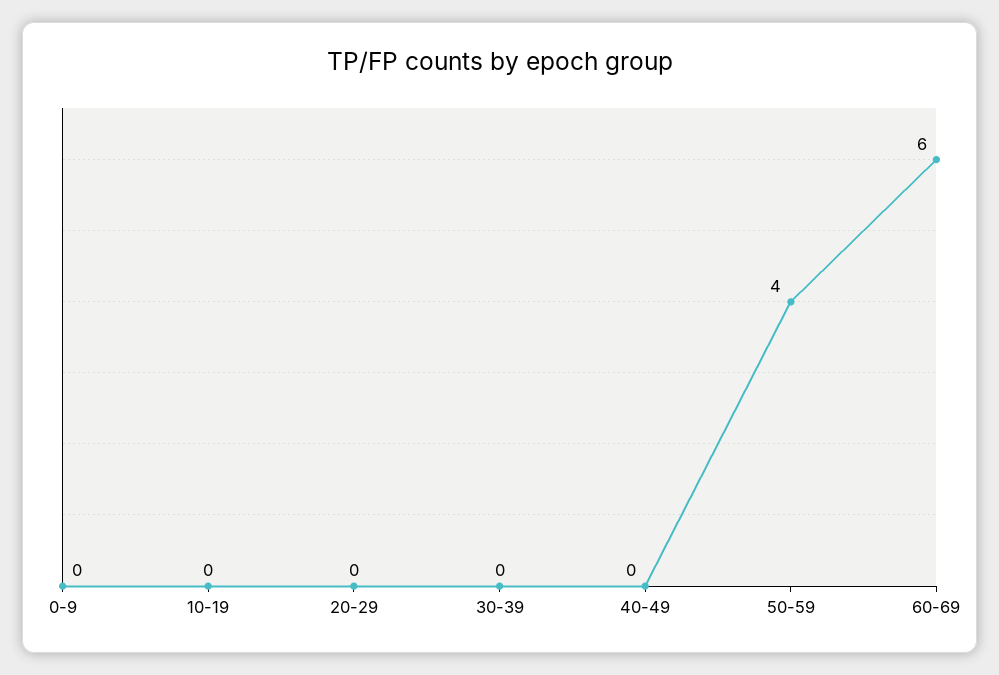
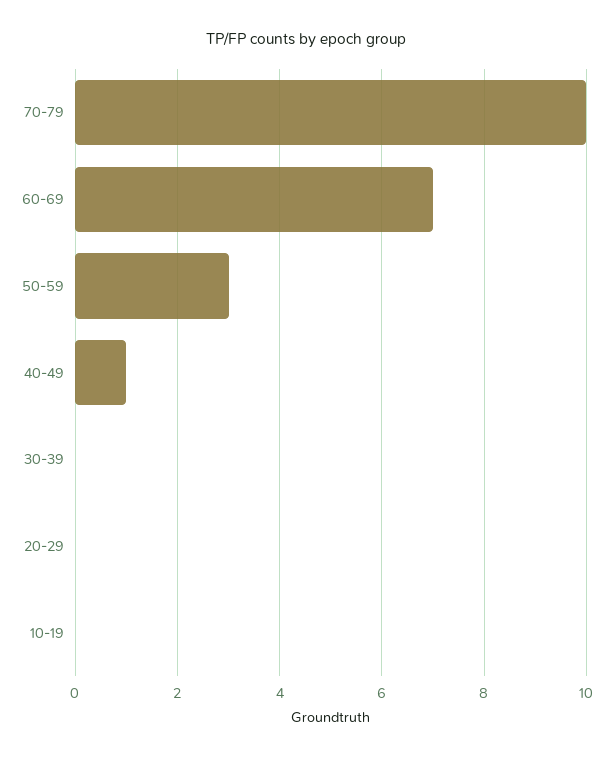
0-9: 0 -> none
40-49: 0 -> 1
50-59: 4 -> 3
60-69: 6 -> 7
70-79: none -> 10

